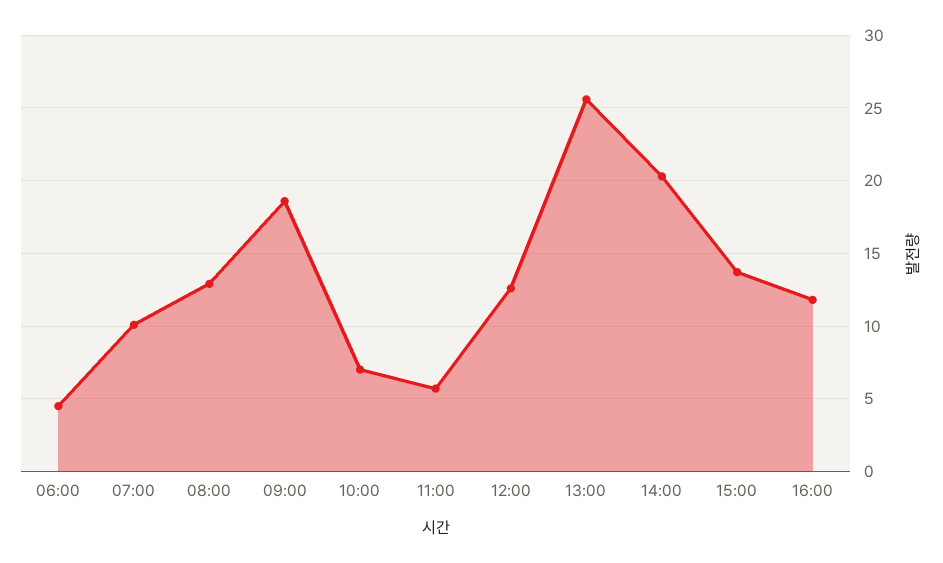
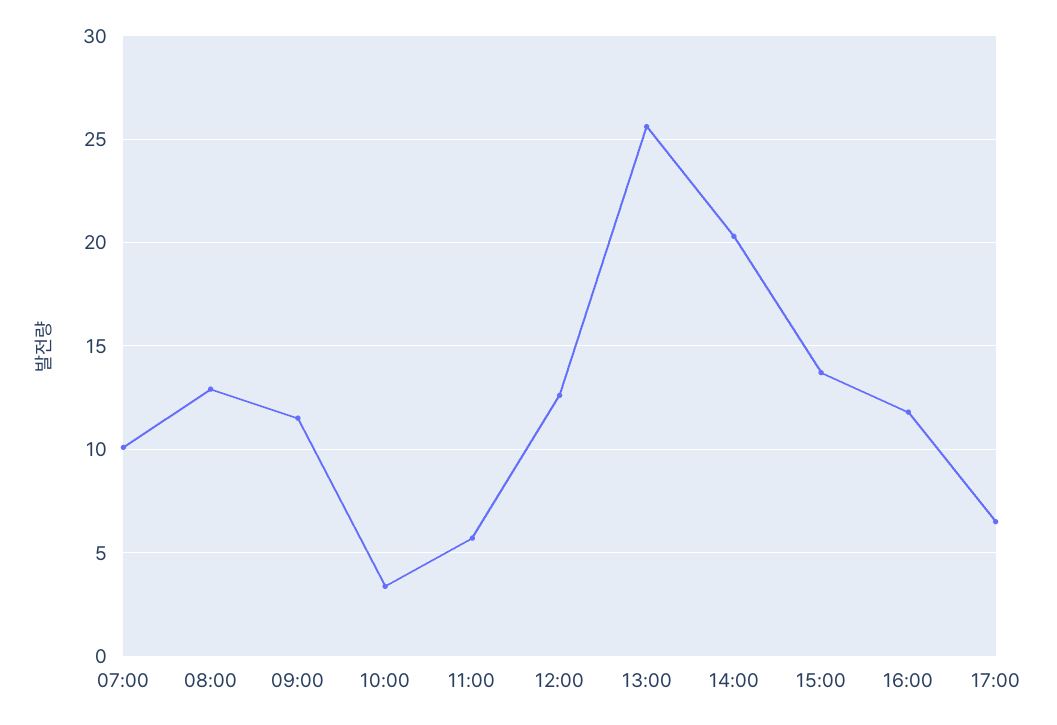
06:00: 4.5 -> none
09:00: 18.5 -> 11.5
10:00: 7 -> 3.5
17:00: none -> 6.5

